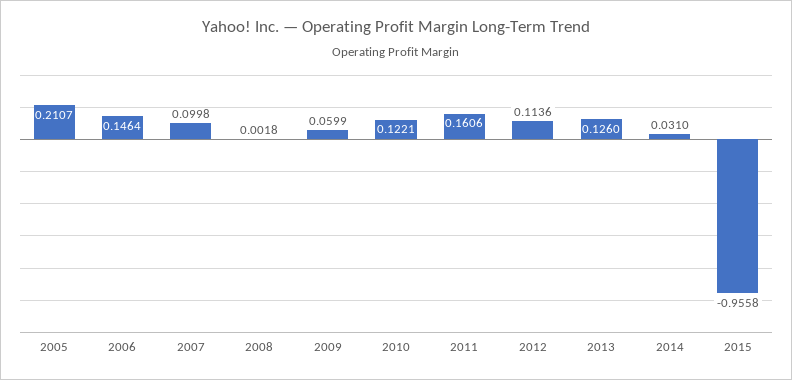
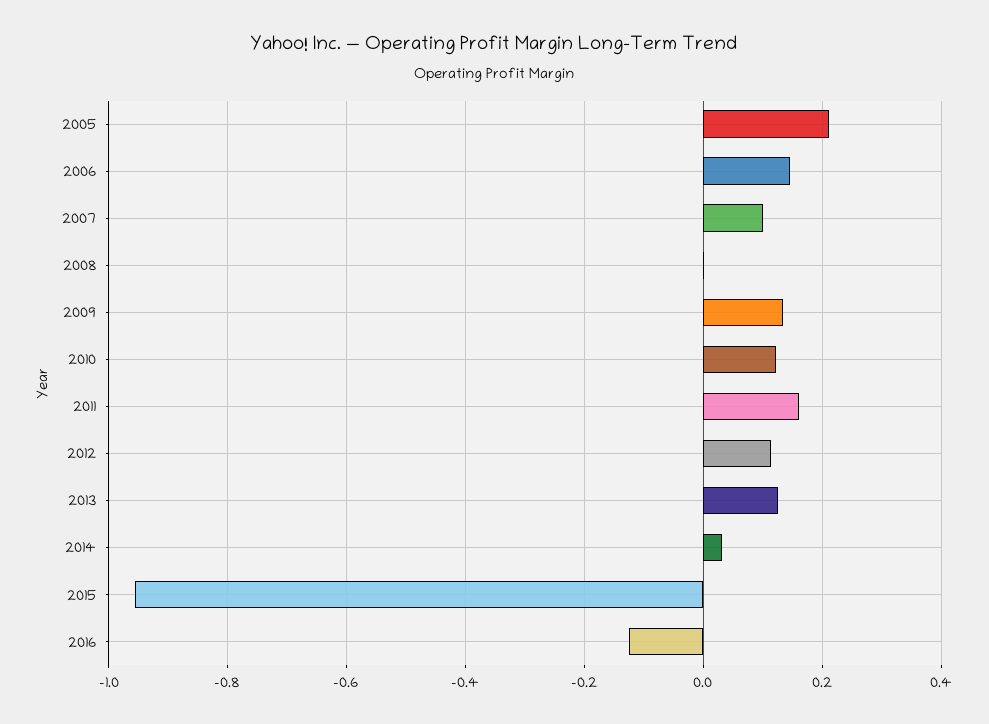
2009: 0.0599 -> 0.14
2016: none -> -0.12

